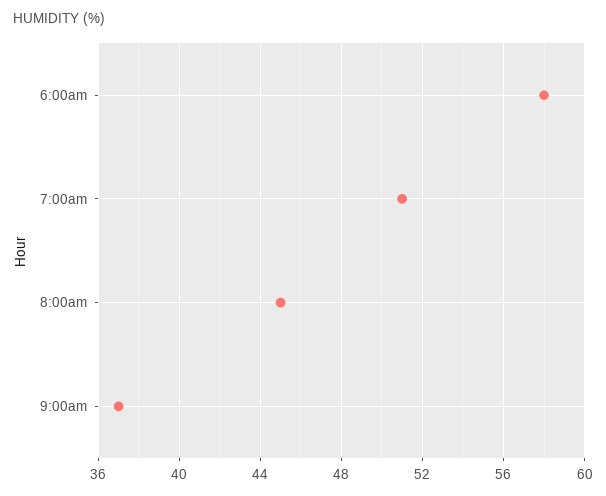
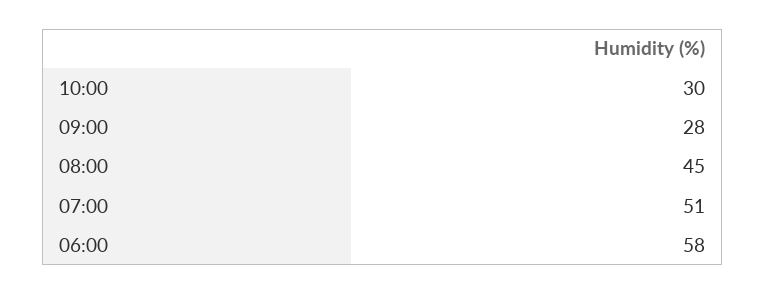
9:00am: 37 -> 28
10:00: none -> 30

